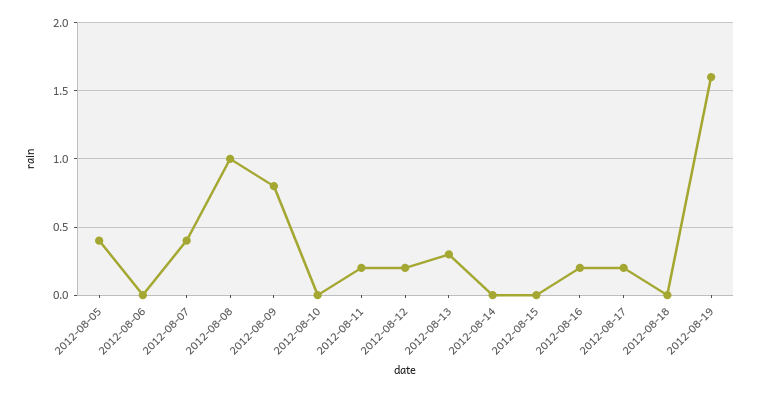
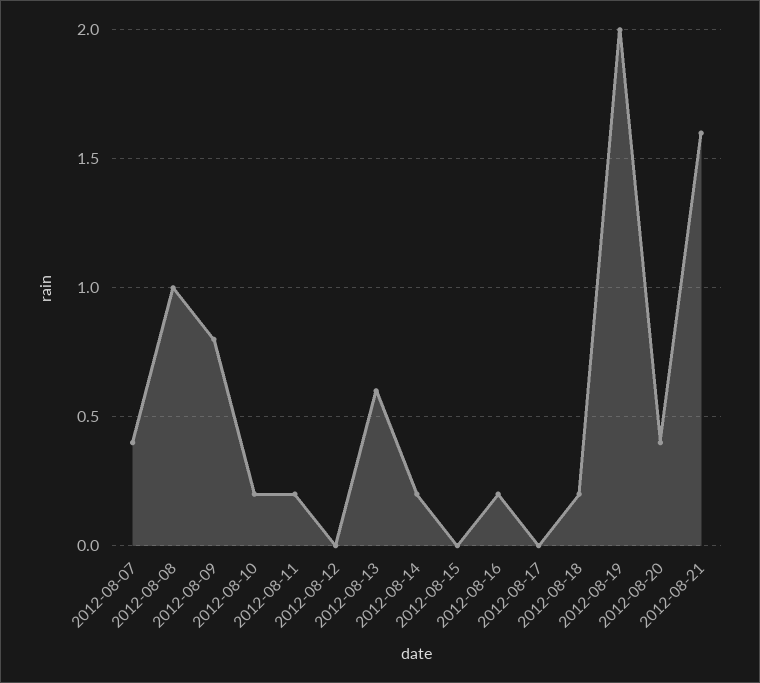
2012-08-05: 0.4 -> none
2012-08-06: 0 -> none
2012-08-10: 0 -> 0.2
2012-08-12: 0.2 -> 0
2012-08-13: 0.3 -> 0.6
2012-08-14: 0 -> 0.2
2012-08-17: 0.2 -> 0
2012-08-18: 0 -> 0.2
2012-08-19: 1.6 -> 2
2012-08-20: none -> 0.4
2012-08-21: none -> 1.6

